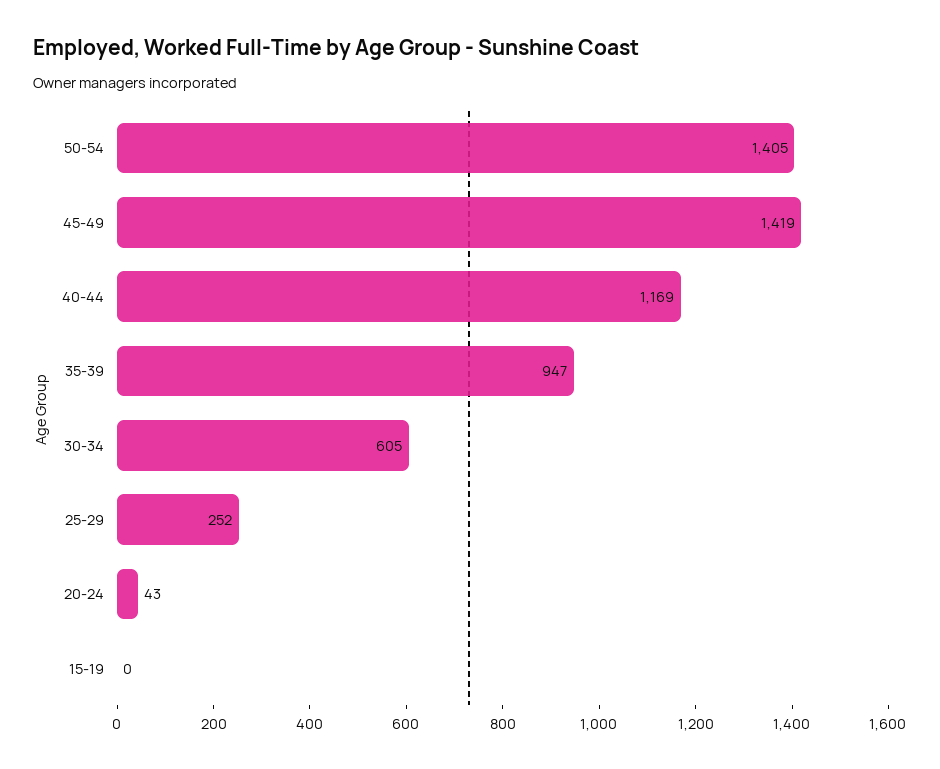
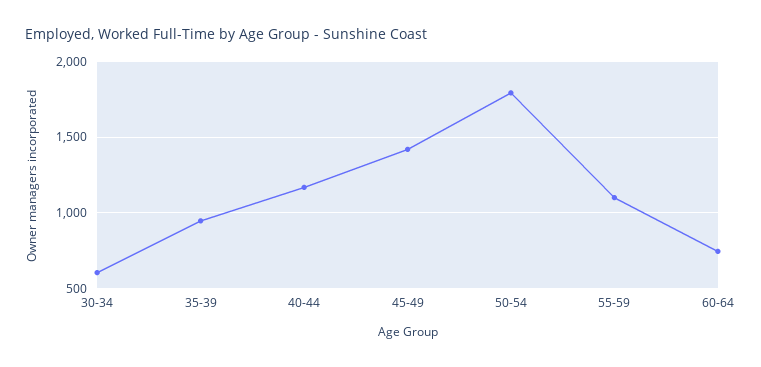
50-54: 1405 -> 1800
25-29: 252 -> none
20-24: 43 -> none
15-19: 0 -> none
55-59: none -> 1100
60-64: none -> 750

